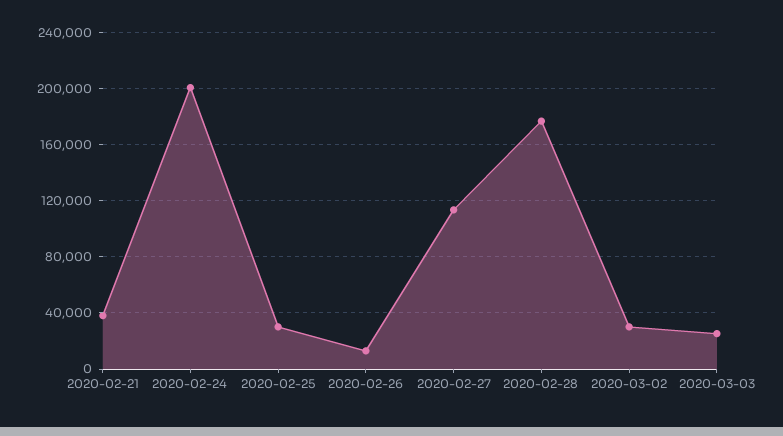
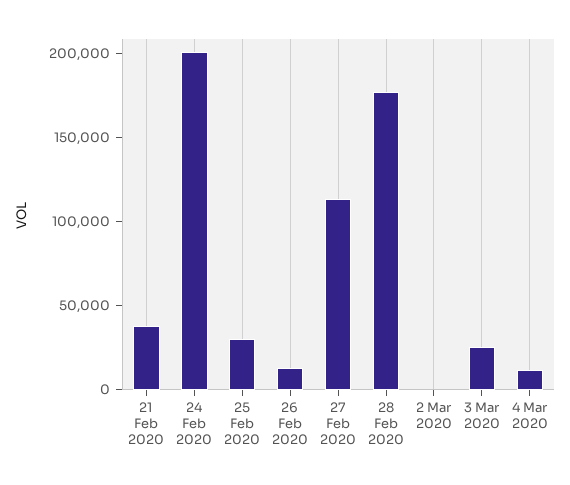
2020-03-02: 30000 -> 0
4 Mar 2020: none -> 10000

